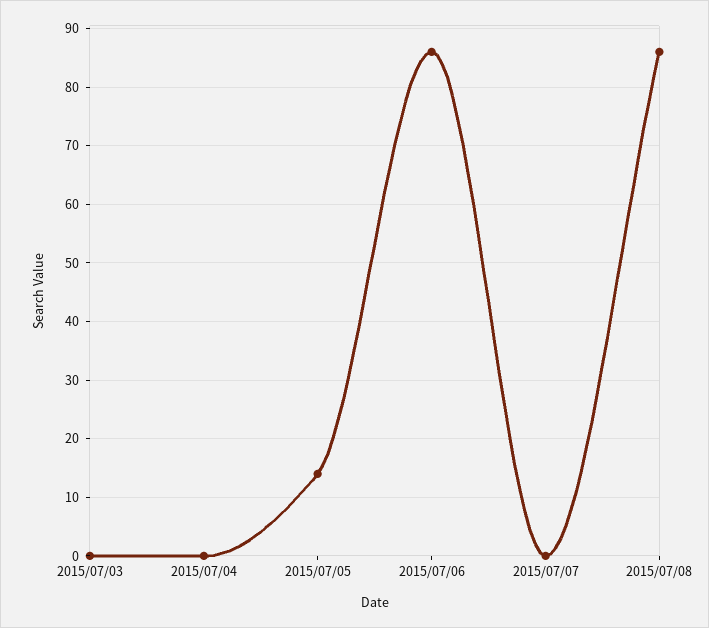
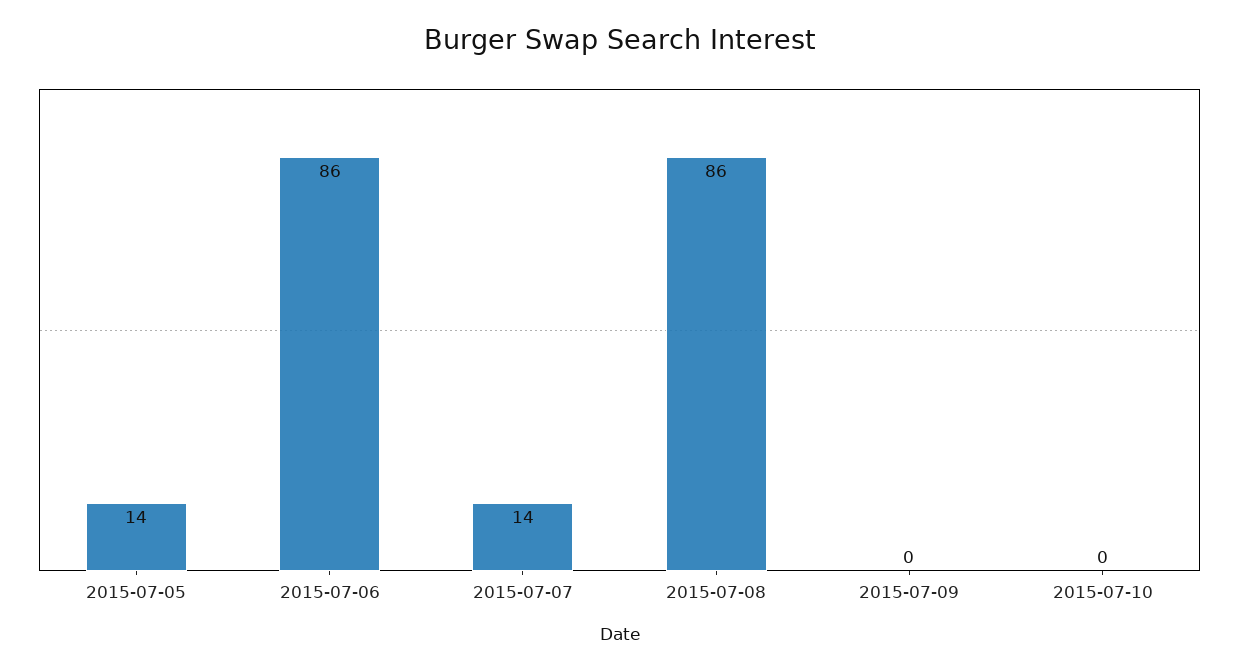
2015/07/03: 0 -> none
2015/07/04: 0 -> none
2015/07/07: 0 -> 14
2015-07-09: none -> 0
2015-07-10: none -> 0

